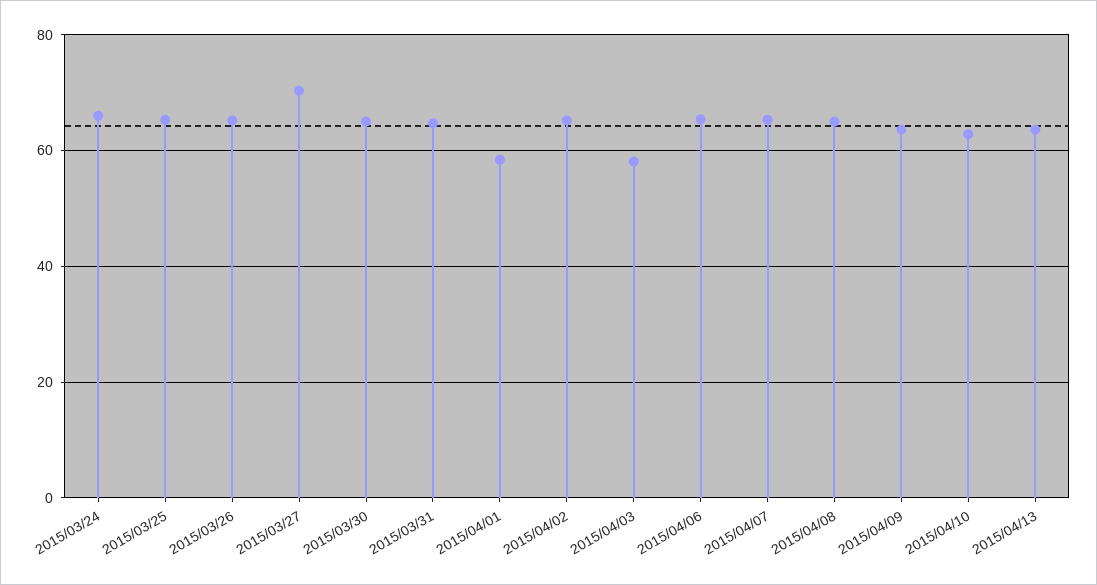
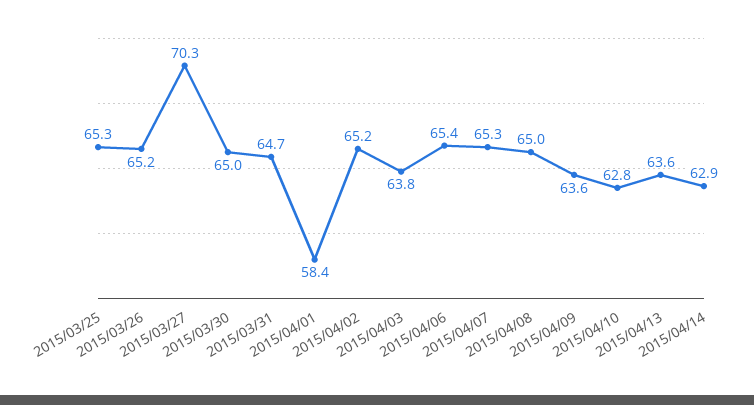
2015/03/24: 66 -> none
2015/04/03: 58 -> 63.8
2015/04/14: none -> 62.9

